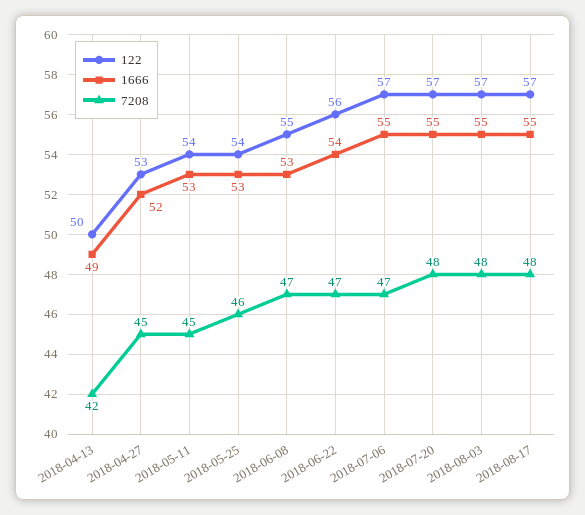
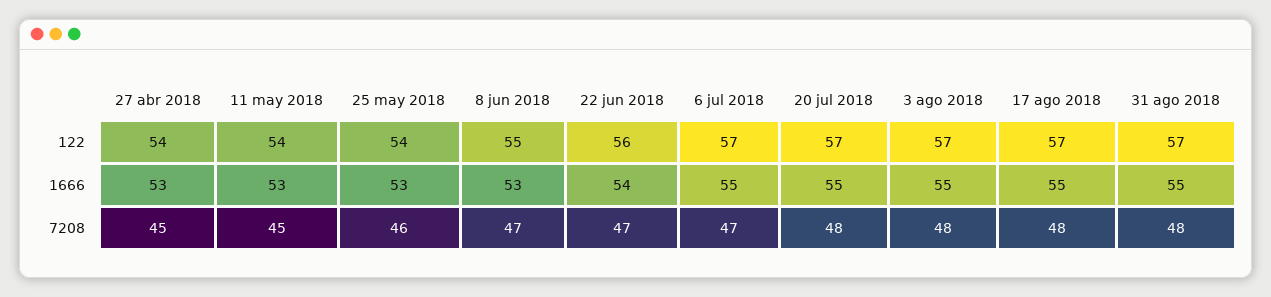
122, 2018-04-13: 50 -> none
1666, 2018-04-13: 49 -> none
7208, 2018-04-13: 42 -> none
122, 2018-04-27: 53 -> 54
1666, 2018-04-27: 52 -> 53
122, 31 ago 2018: none -> 57
1666, 31 ago 2018: none -> 55
7208, 31 ago 2018: none -> 48

